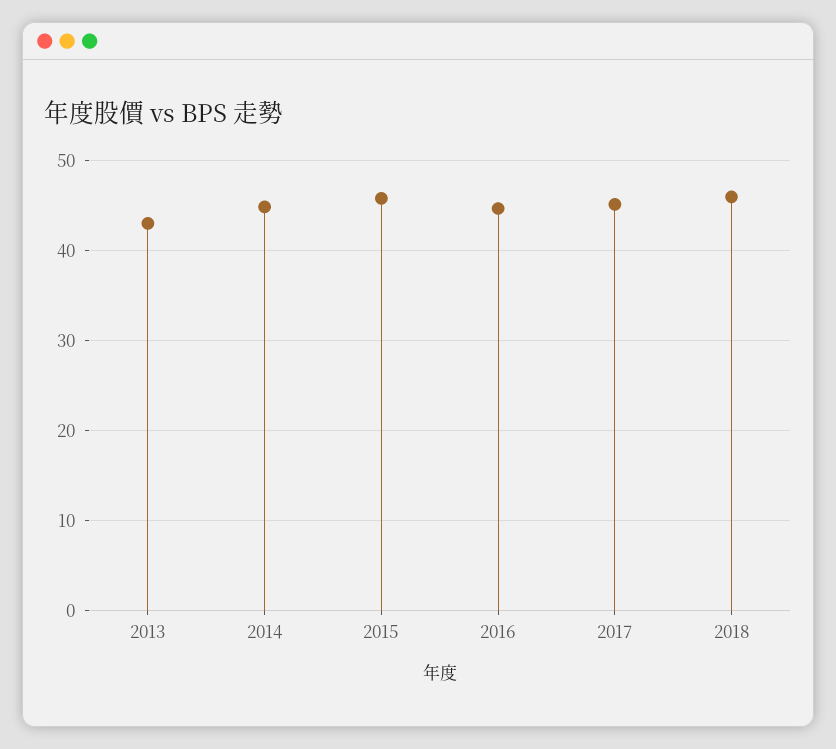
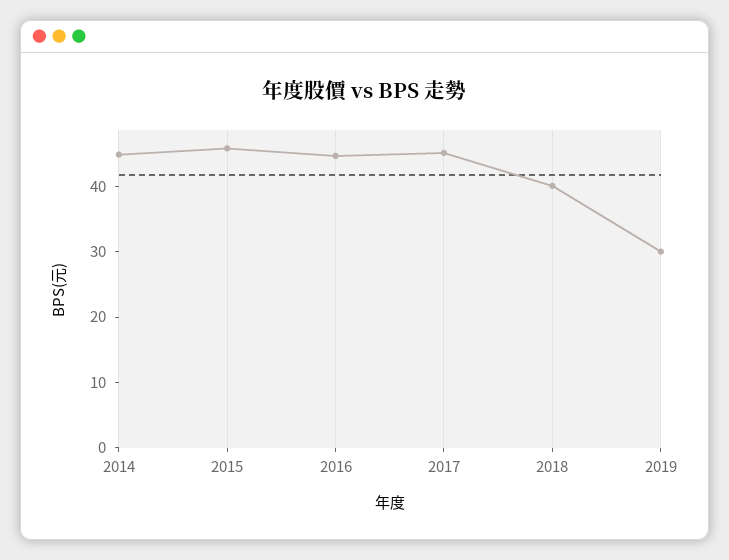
2013: 43 -> none
2018: 46 -> 40
2019: none -> 30

